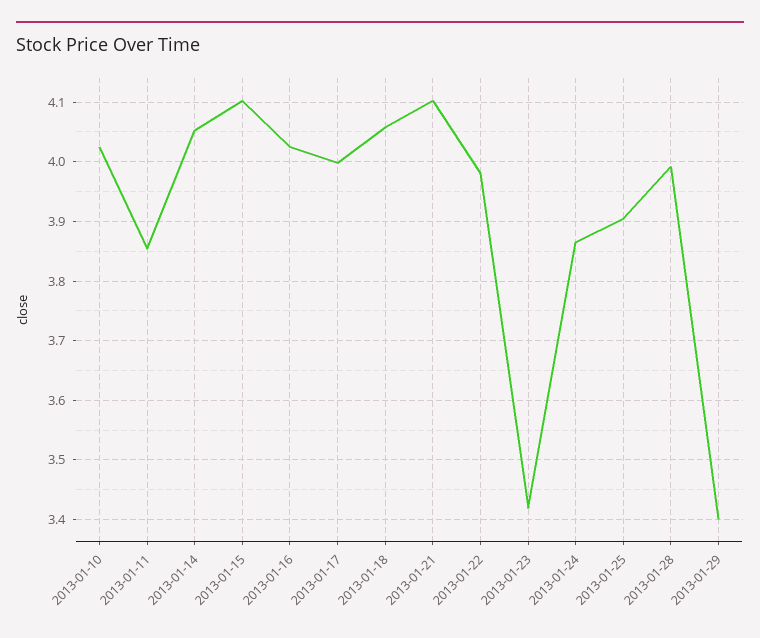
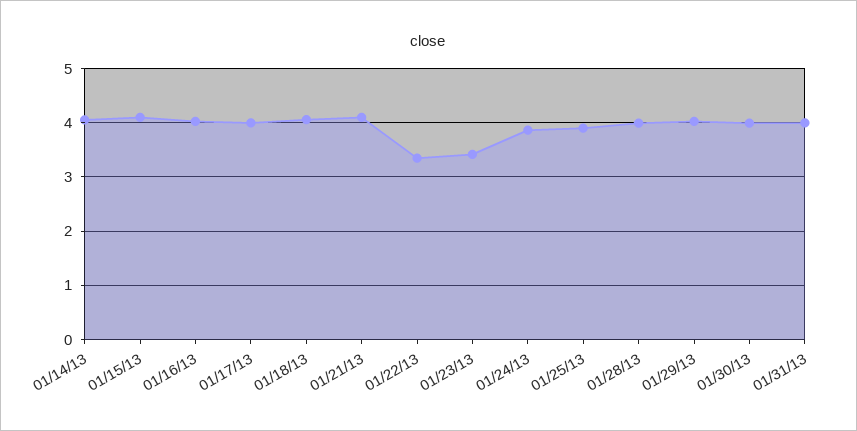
2013-01-10: 4.02 -> none
2013-01-11: 3.86 -> none
2013-01-22: 3.98 -> 3.4
2013-01-29: 3.4 -> 4
01/30/13: none -> 4
01/31/13: none -> 4

